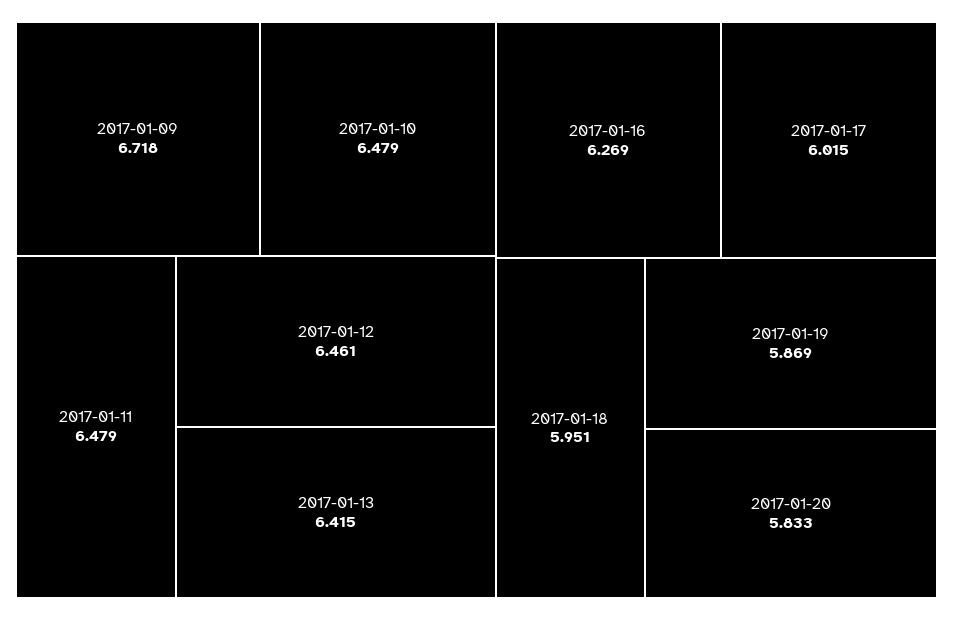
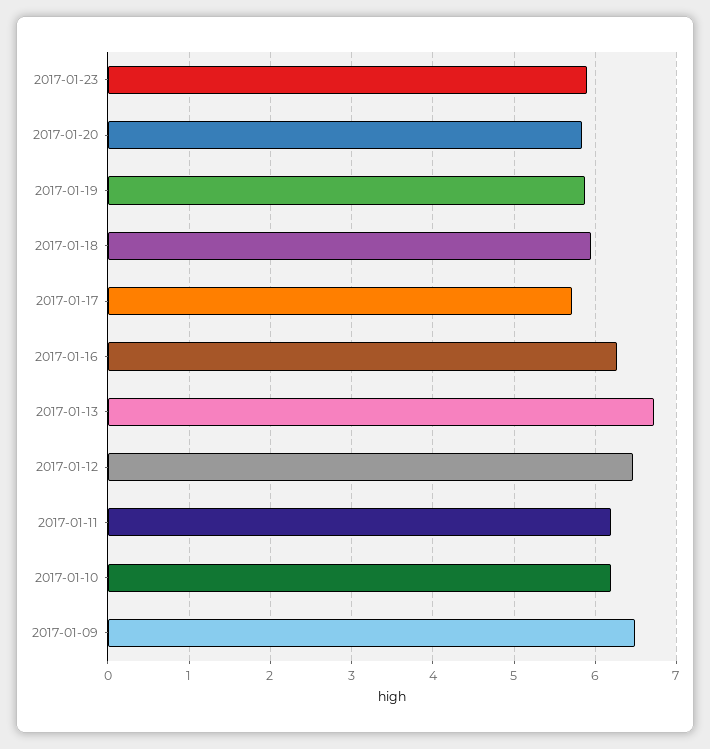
2017-01-09: 6.718 -> 6.5
2017-01-10: 6.479 -> 6.2
2017-01-11: 6.479 -> 6.2
2017-01-13: 6.415 -> 6.7
2017-01-17: 6.015 -> 5.7
2017-01-23: none -> 5.9

